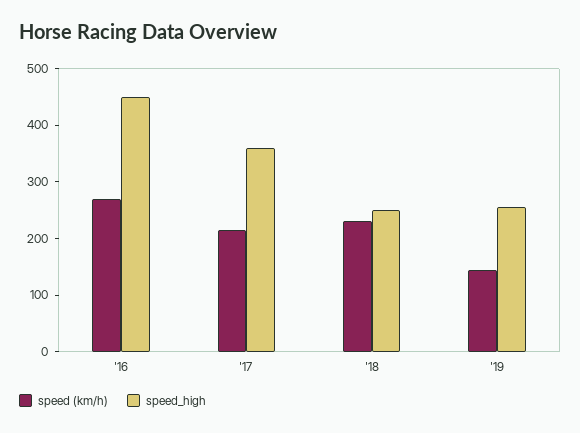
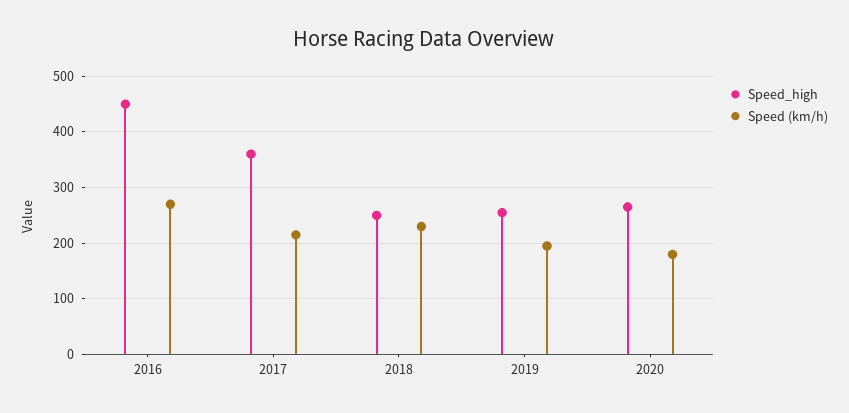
speed (km/h), '19: 140 -> 200
speed_high, 2020: none -> 260
speed (km/h), 2020: none -> 180

